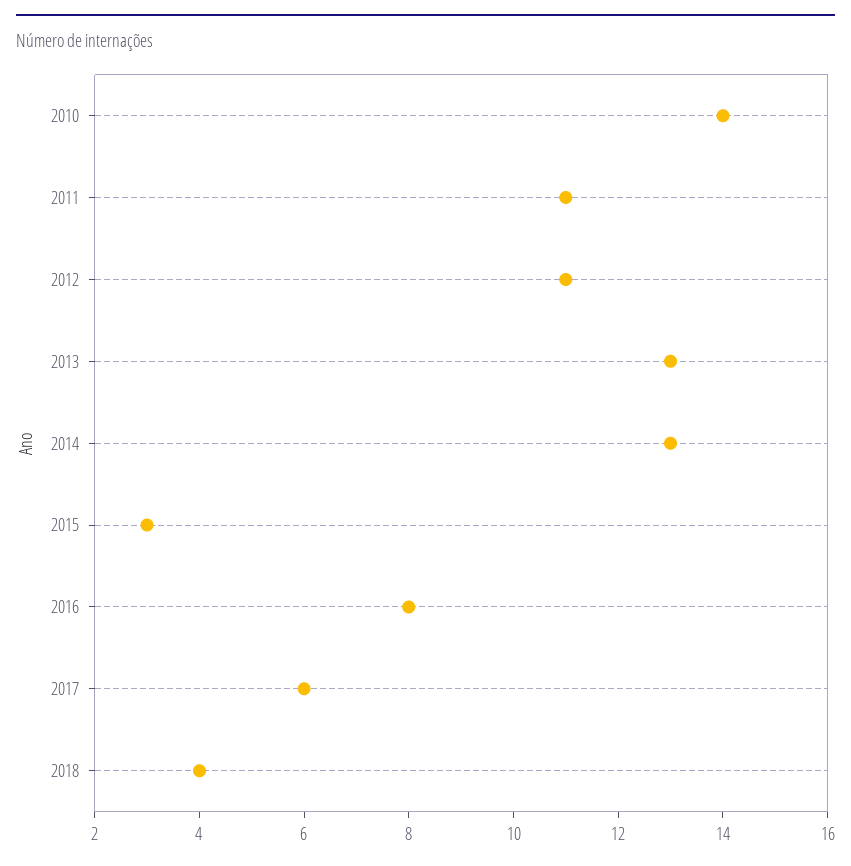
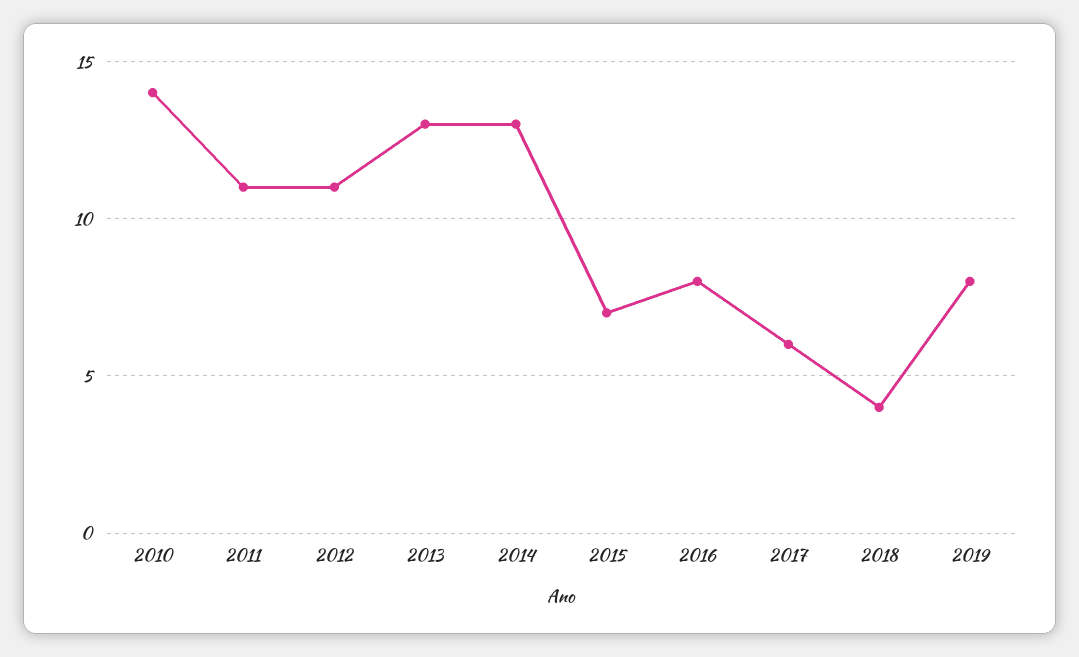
2015: 3 -> 7
2019: none -> 8

